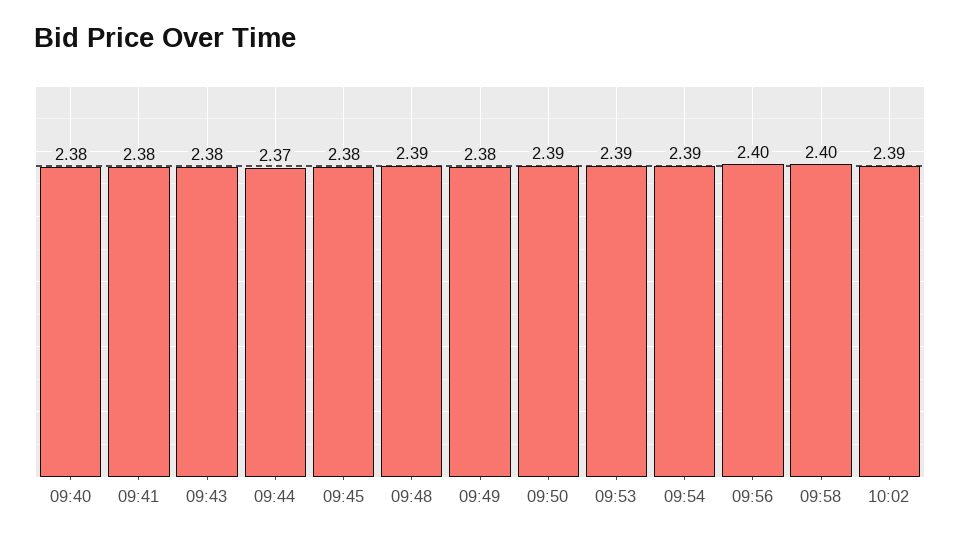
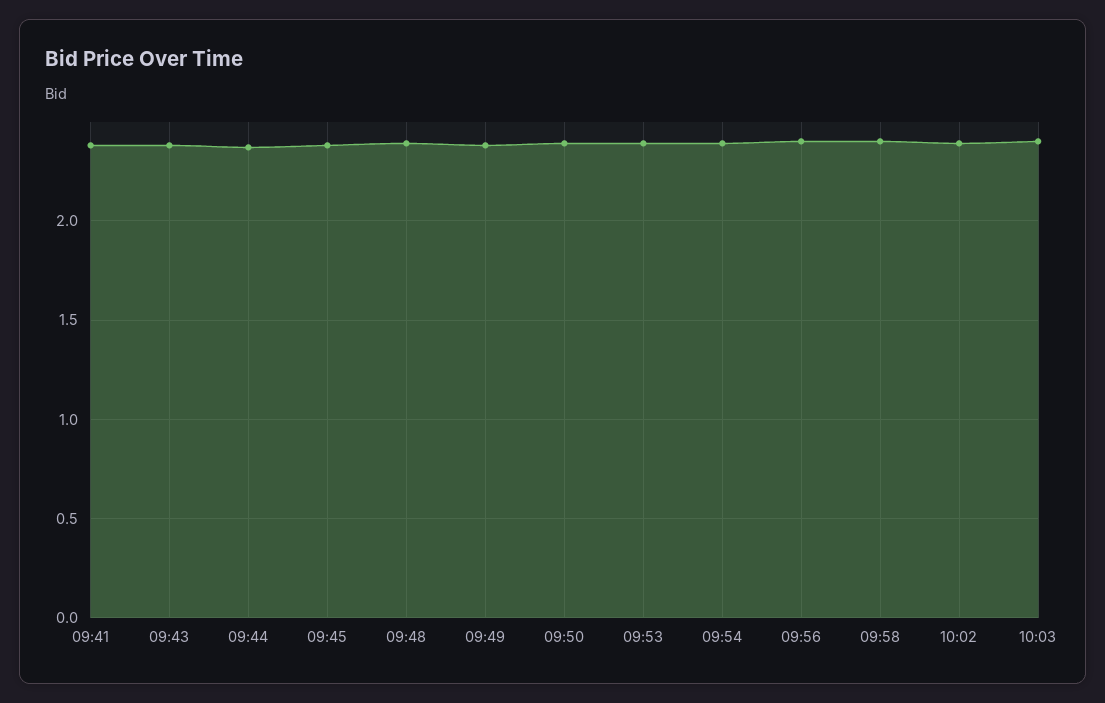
09:40: 2.38 -> none
10:03: none -> 2.4

